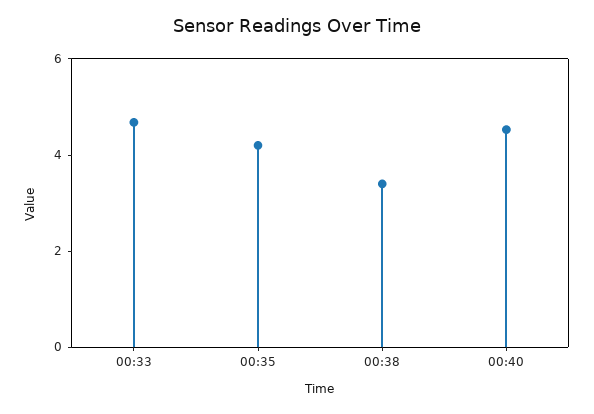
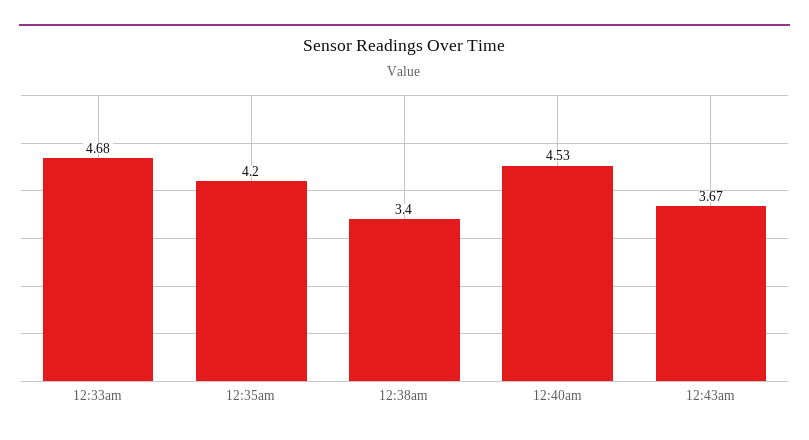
12:43am: none -> 3.67

